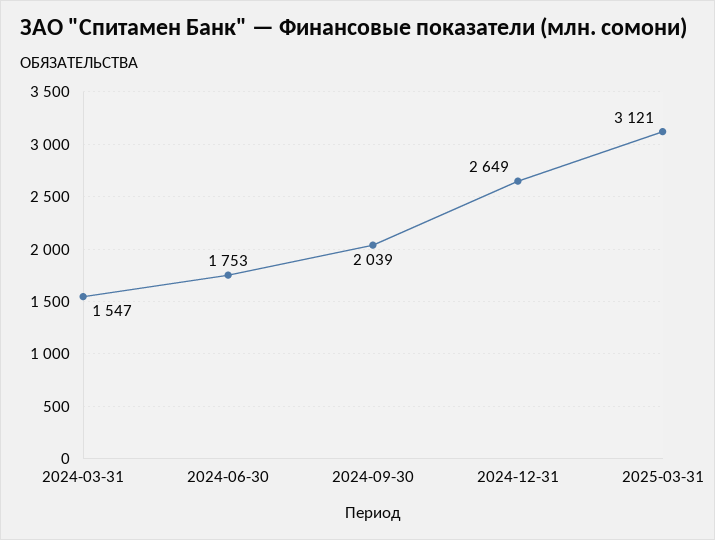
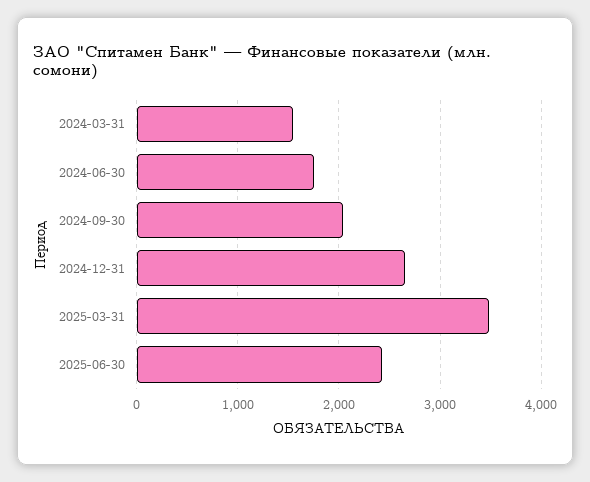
2025-03-31: 3121 -> 3500
2025-06-30: none -> 2400

